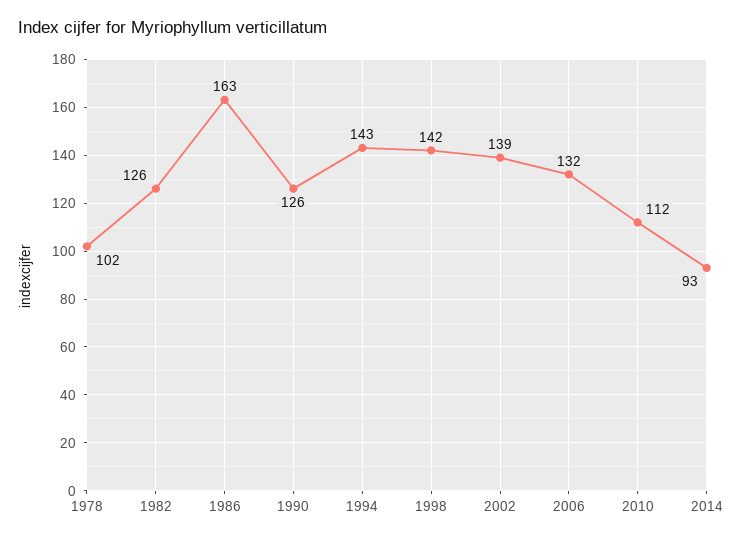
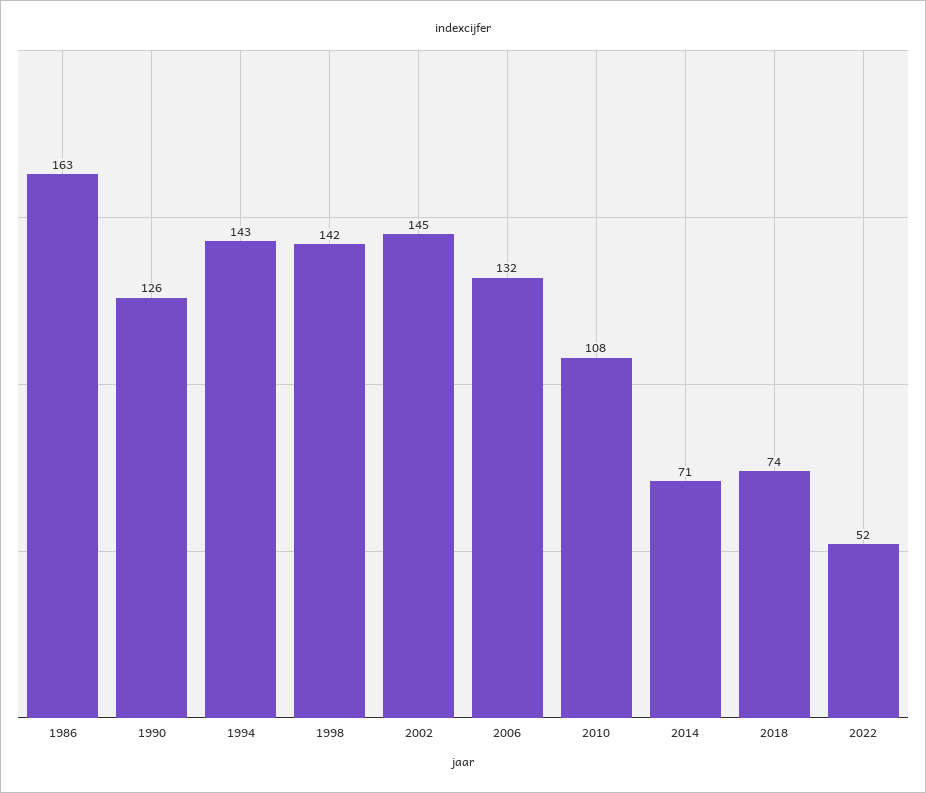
1978: 102 -> none
1982: 126 -> none
2002: 139 -> 145
2010: 112 -> 108
2014: 93 -> 71
2018: none -> 74
2022: none -> 52

